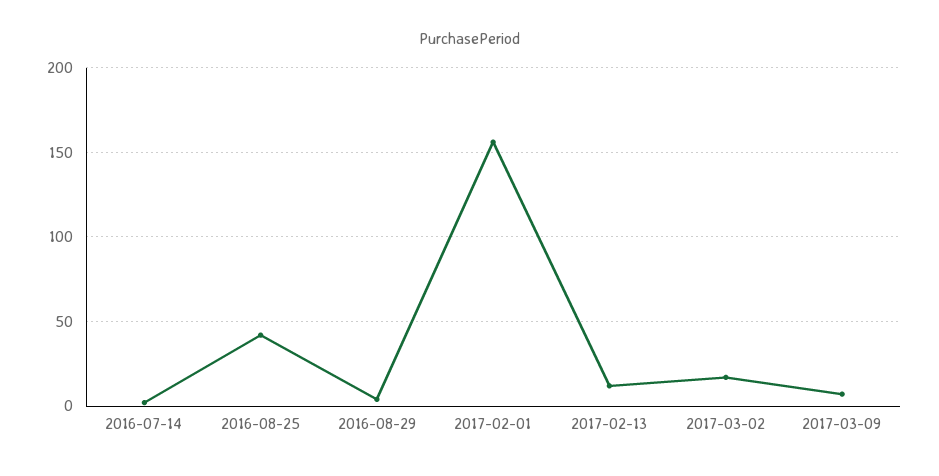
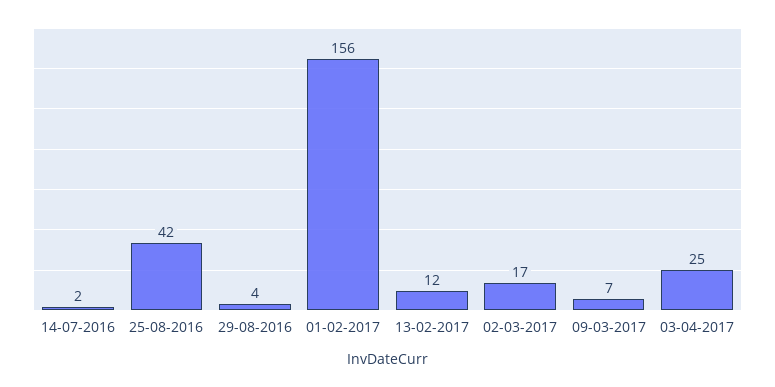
03-04-2017: none -> 25

